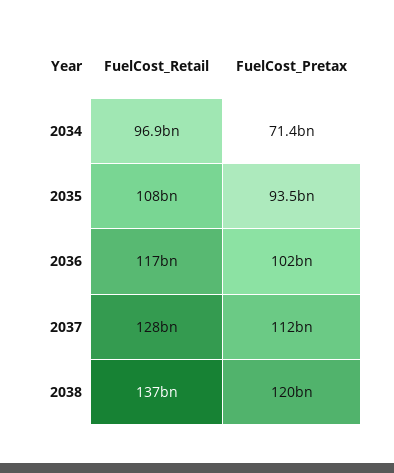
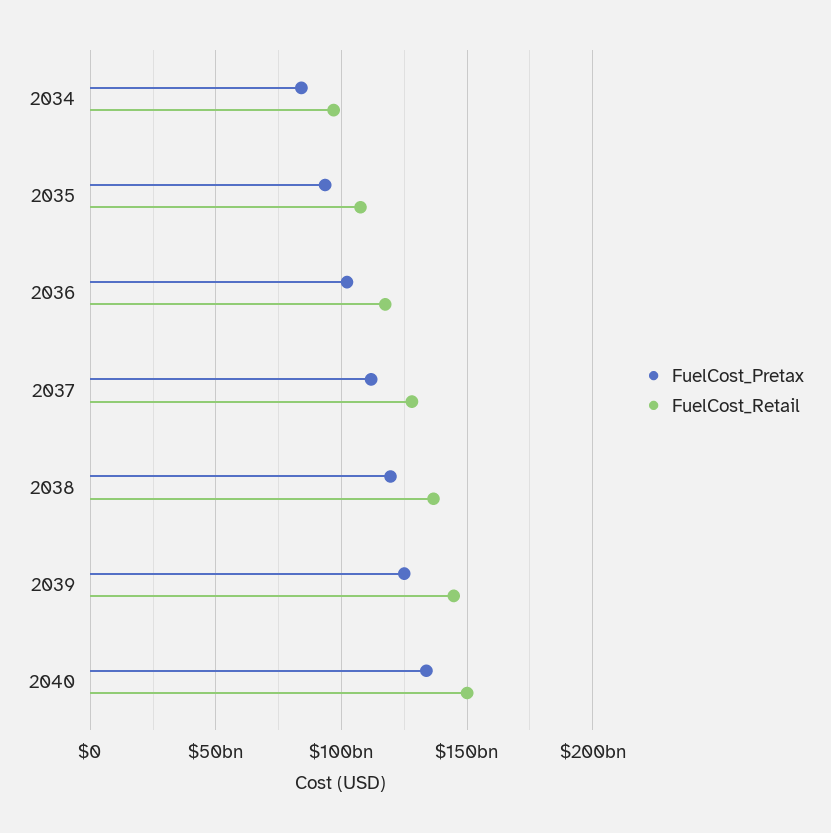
FuelCost_Pretax, 2034: 71400000000 -> 85000000000
FuelCost_Pretax, 2039: none -> 125000000000
FuelCost_Retail, 2039: none -> 145000000000
FuelCost_Pretax, 2040: none -> 135000000000
FuelCost_Retail, 2040: none -> 150000000000

